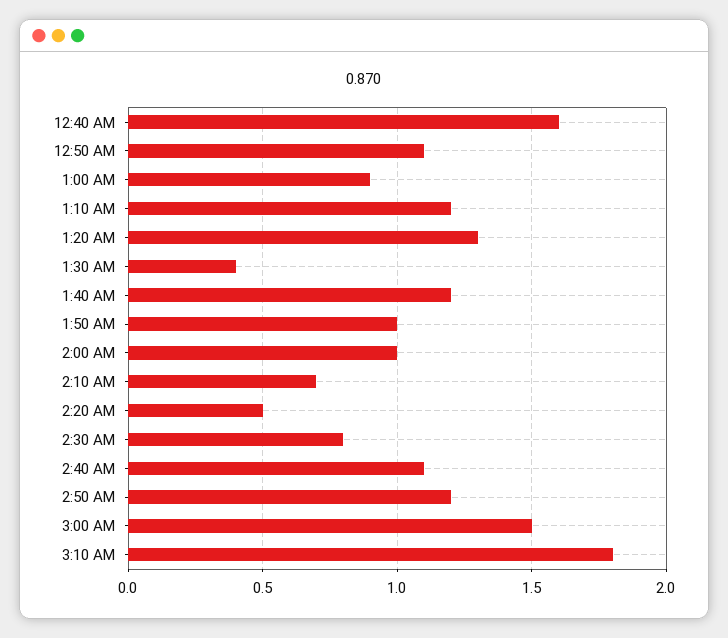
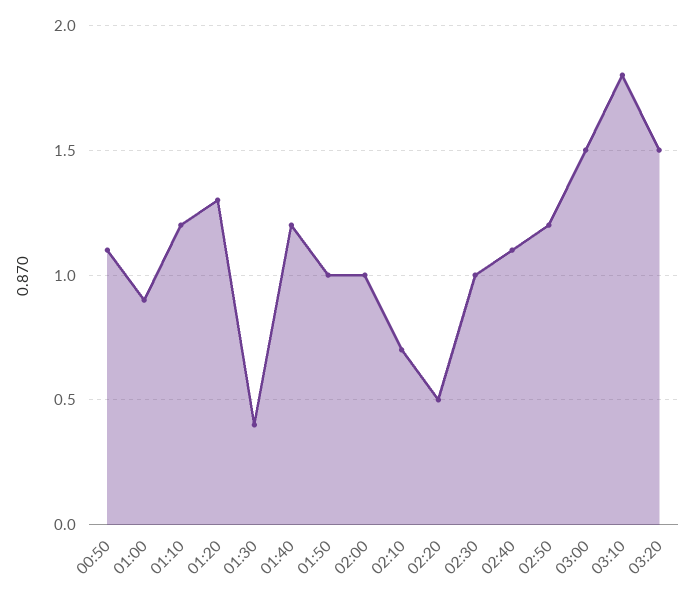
12:40 AM: 1.6 -> none
2:30 AM: 0.8 -> 1
03:20: none -> 1.5

